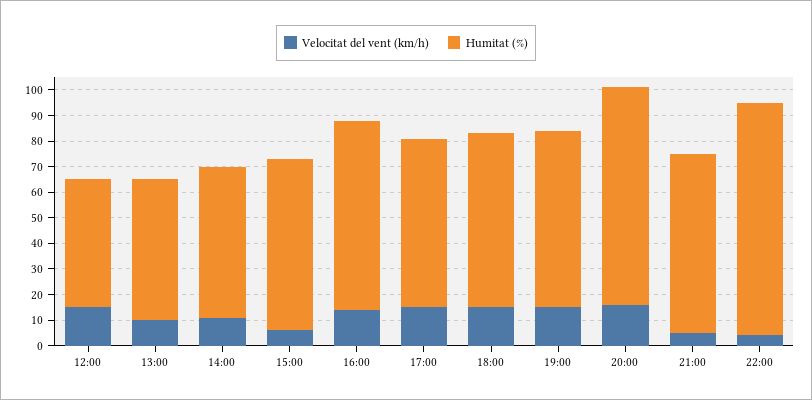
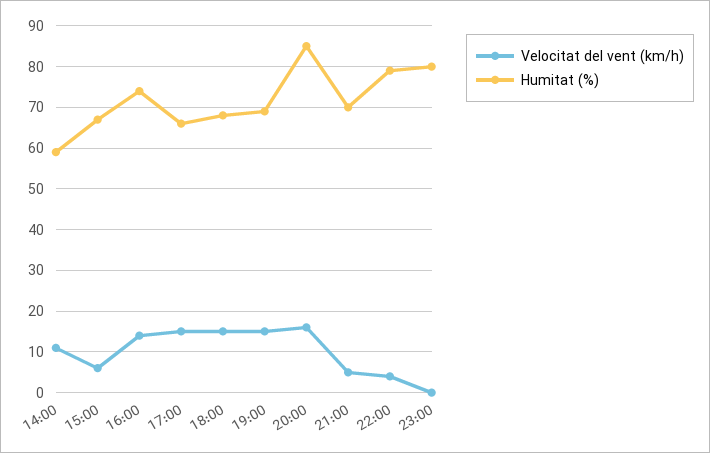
Velocitat del vent (km/h), 12:00: 15 -> none
Humitat (%), 12:00: 50 -> none
Velocitat del vent (km/h), 13:00: 10 -> none
Humitat (%), 13:00: 55 -> none
Humitat (%), 22:00: 90 -> 80
Velocitat del vent (km/h), 23:00: none -> 0
Humitat (%), 23:00: none -> 80

